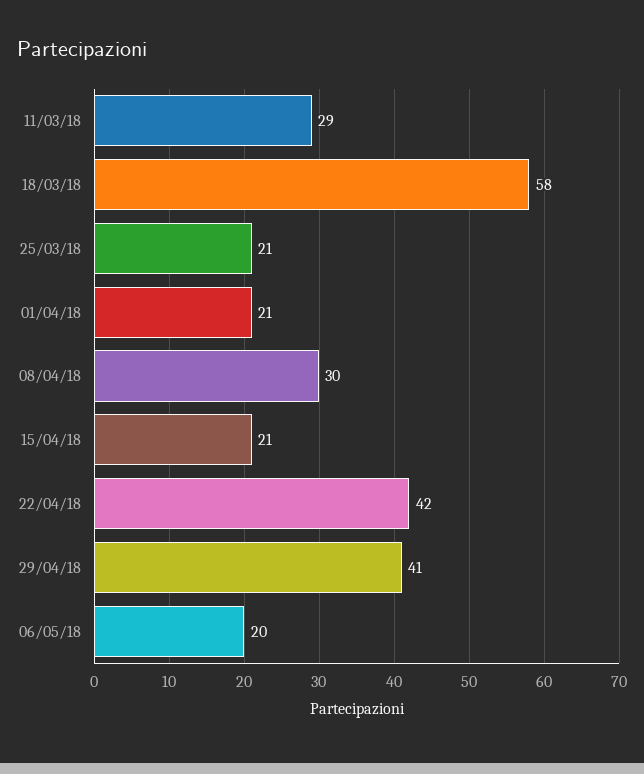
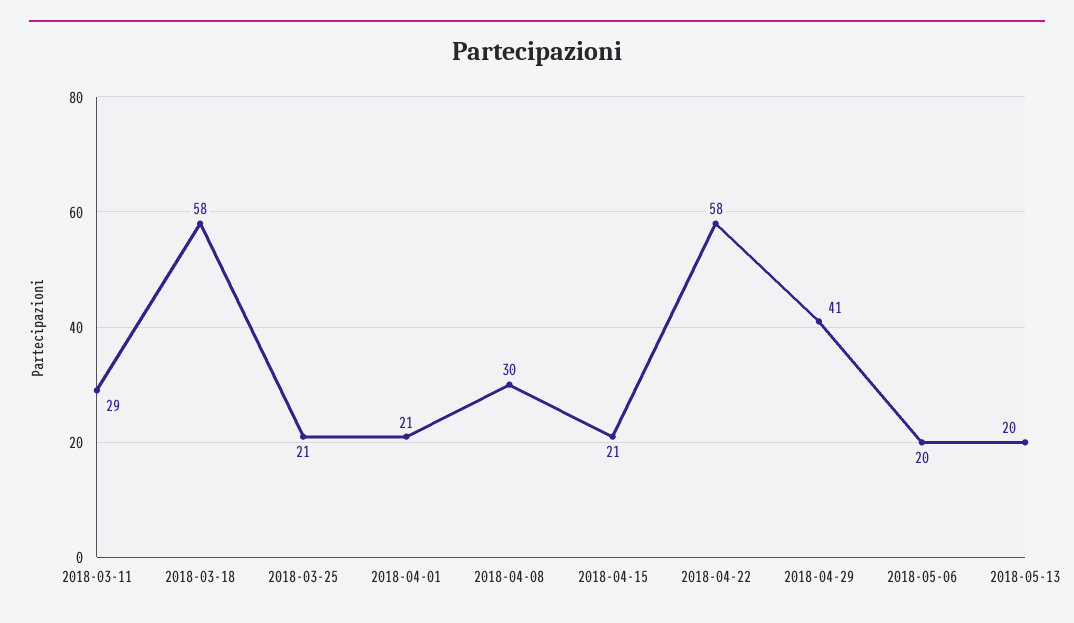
22/04/18: 42 -> 58
2018-05-13: none -> 20

